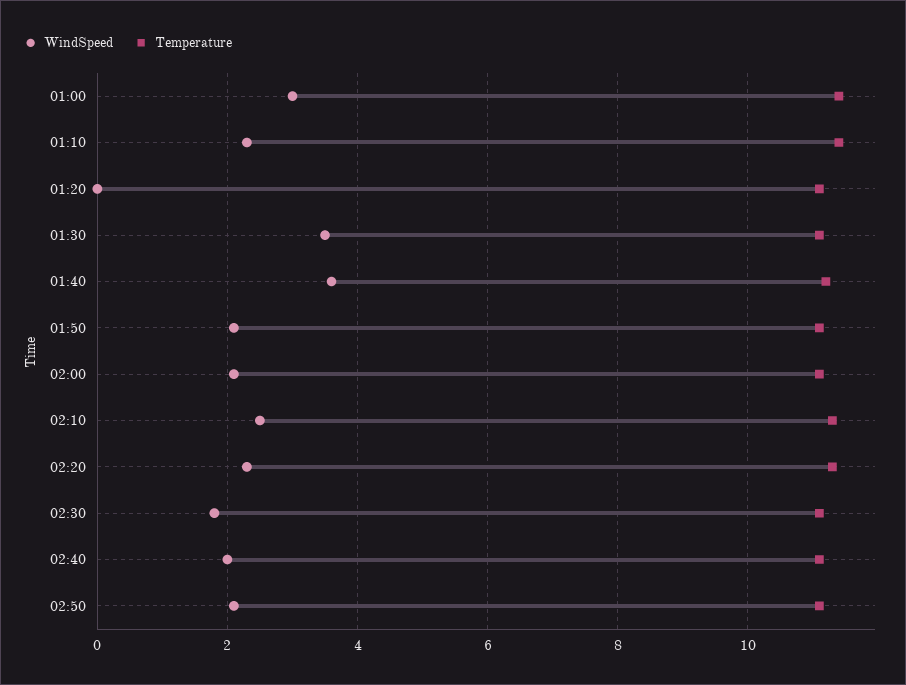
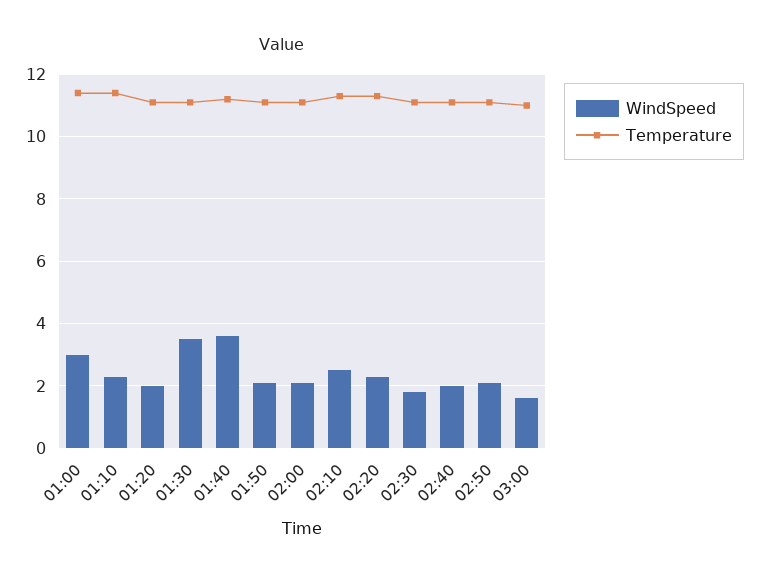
WindSpeed, 01:20: 0 -> 2
WindSpeed, 03:00: none -> 1.5
Temperature, 03:00: none -> 11

